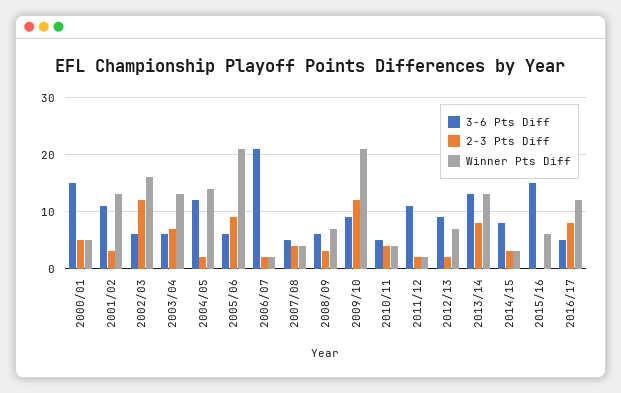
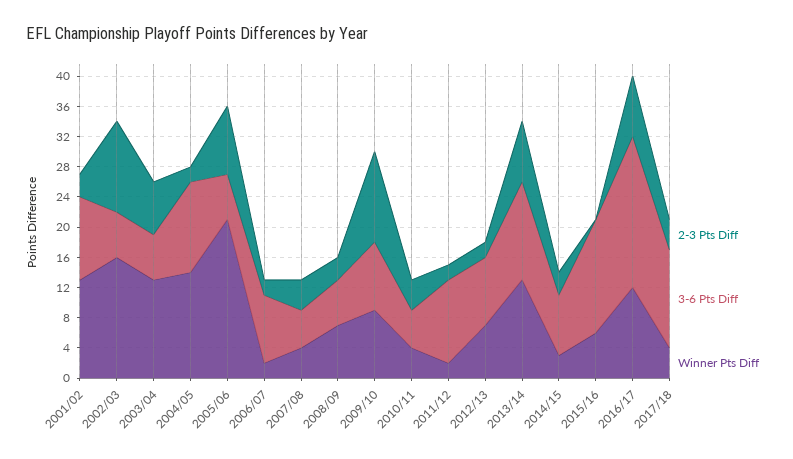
3-6 Pts Diff, 2000/01: 15 -> none
2-3 Pts Diff, 2000/01: 5 -> none
Winner Pts Diff, 2000/01: 5 -> none
3-6 Pts Diff, 2006/07: 20 -> 8
Winner Pts Diff, 2009/10: 20 -> 8
3-6 Pts Diff, 2016/17: 5 -> 20
2-3 Pts Diff, 2017/18: none -> 4
3-6 Pts Diff, 2017/18: none -> 12
Winner Pts Diff, 2017/18: none -> 4

